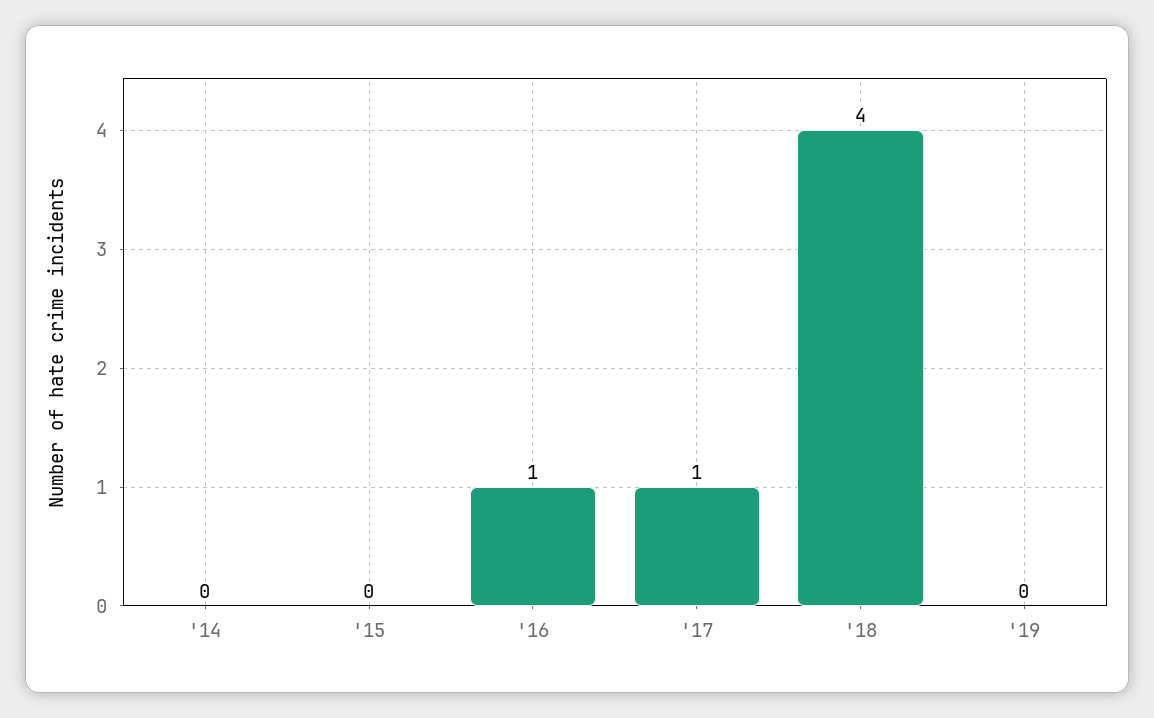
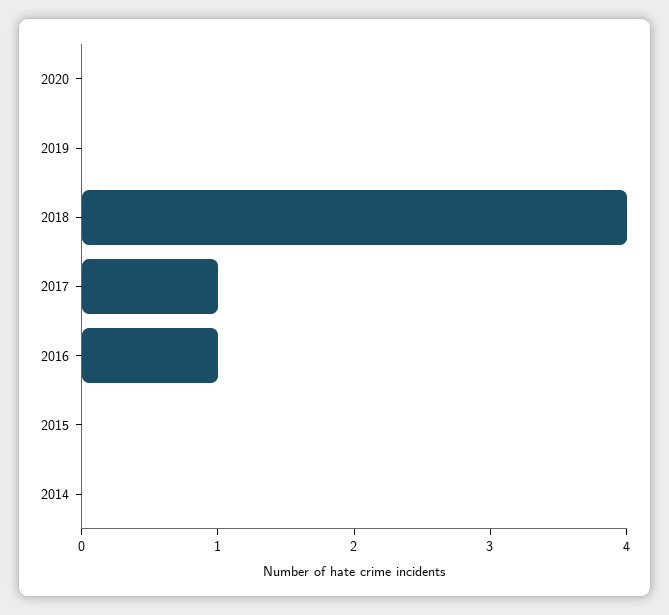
2020: none -> 0

